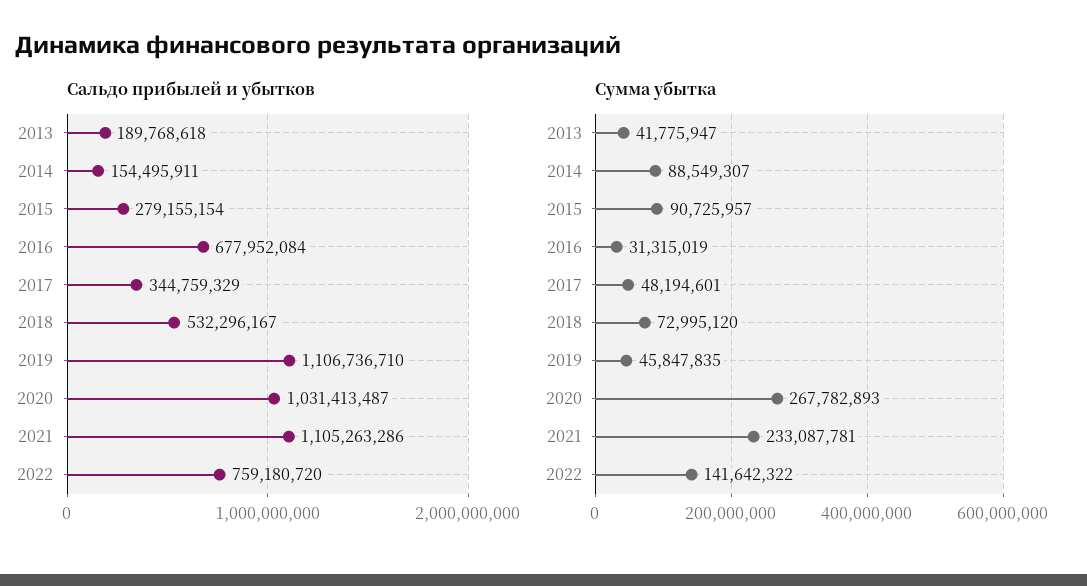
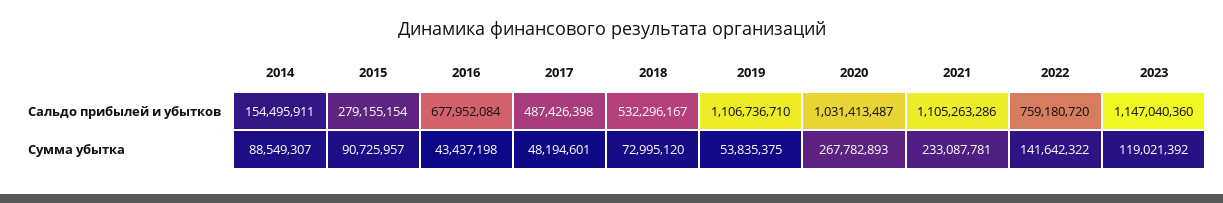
Сальдо прибылей и убытков, 2013: 189768618 -> none
Сальдо прибылей и убытков, 2017: 344759329 -> 487426398
Сумма убытка, 2013: 41775947 -> none
Сумма убытка, 2016: 31315019 -> 43437198
Сумма убытка, 2019: 45847835 -> 53835375
Сальдо прибылей и убытков, 2023: none -> 1147040360
Сумма убытка, 2023: none -> 119021392

